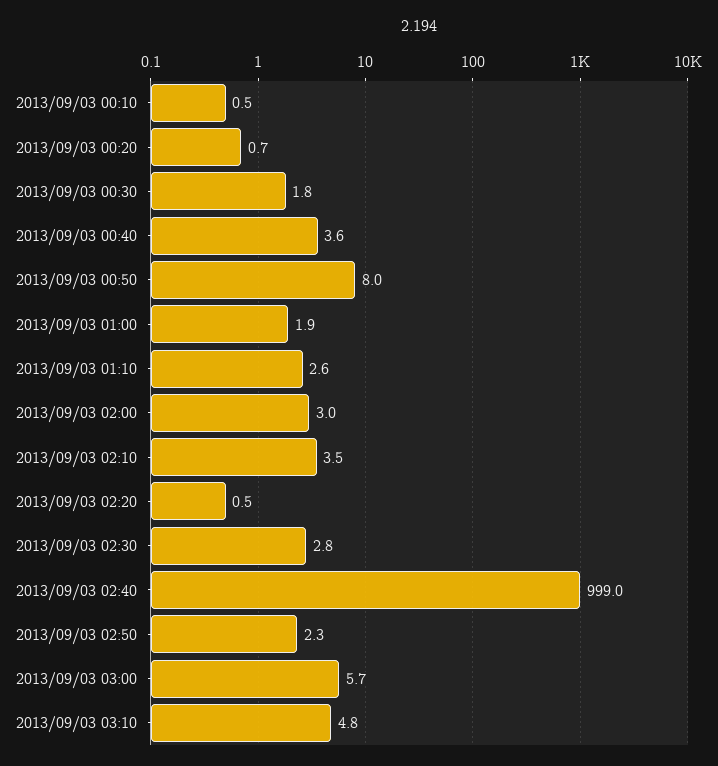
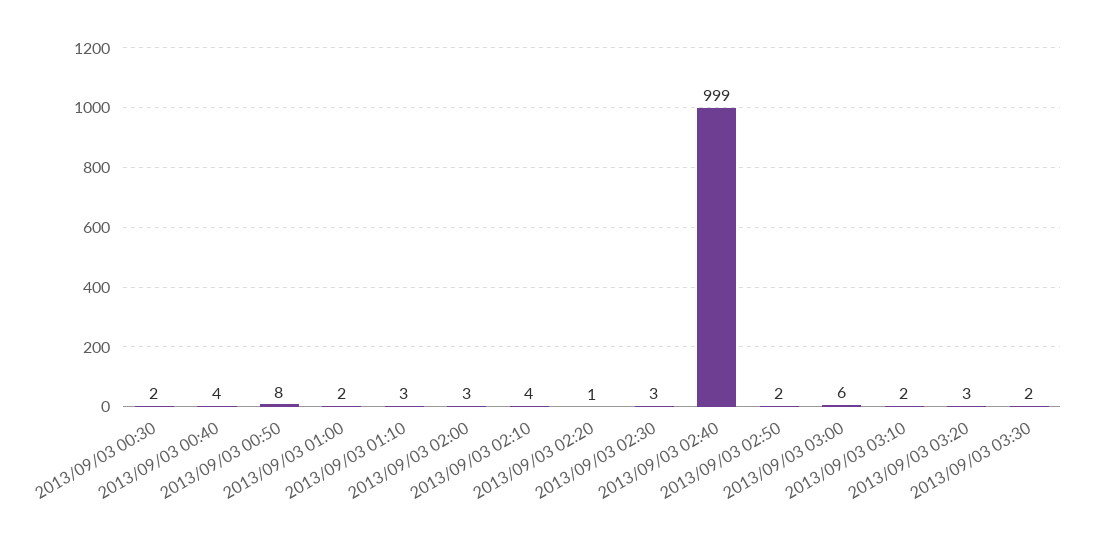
2013/09/03 00:10: 0.5 -> none
2013/09/03 00:20: 0.7 -> none
2013/09/03 03:10: 4.8 -> 2
2013/09/03 03:20: none -> 3
2013/09/03 03:30: none -> 2

